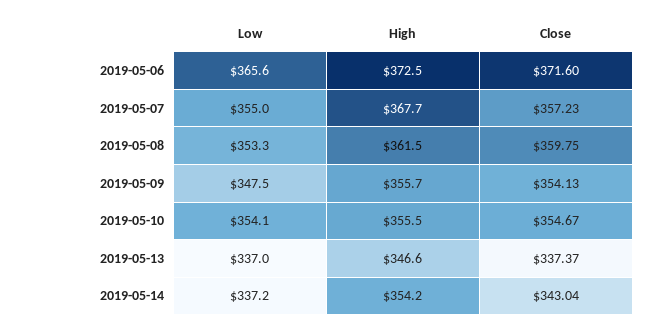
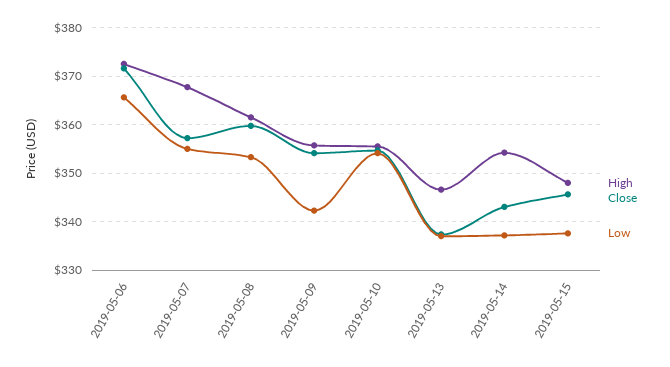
Low, 2019-05-09: 347.5 -> 342
High, 2019-05-15: none -> 348
Close, 2019-05-15: none -> 346
Low, 2019-05-15: none -> 338

